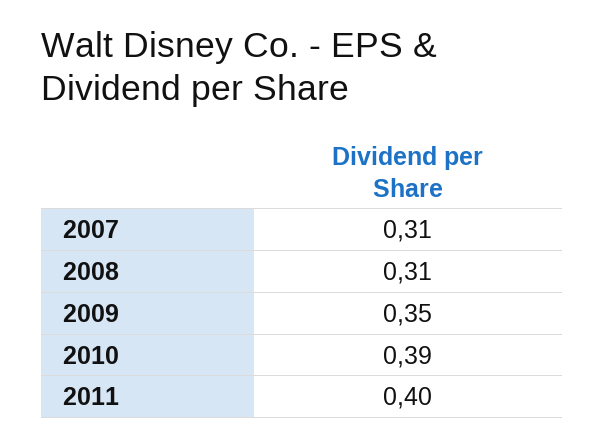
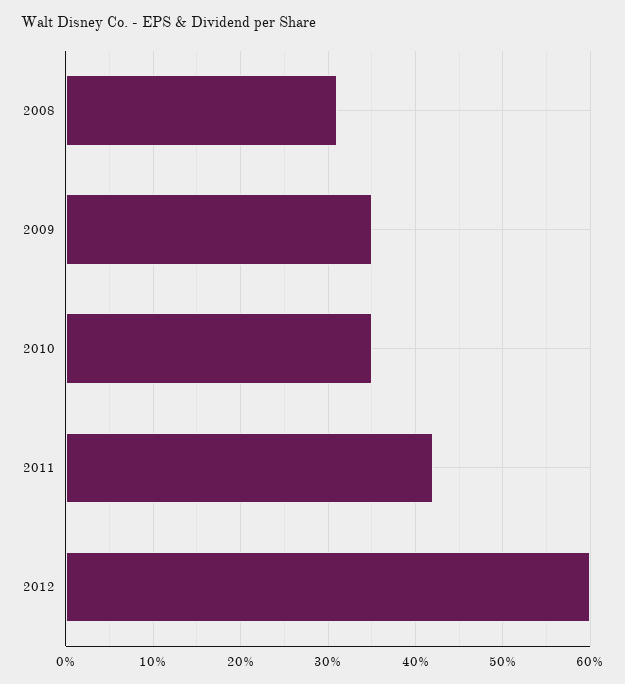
2007: 0.31 -> none
2010: 0.39 -> 0.35
2011: 0.4 -> 0.42
2012: none -> 0.6

